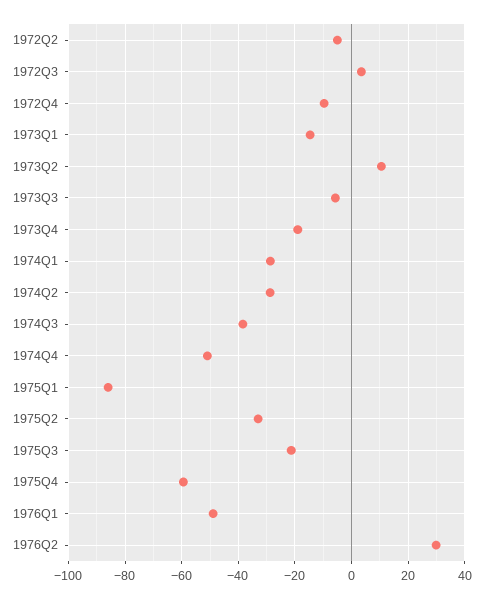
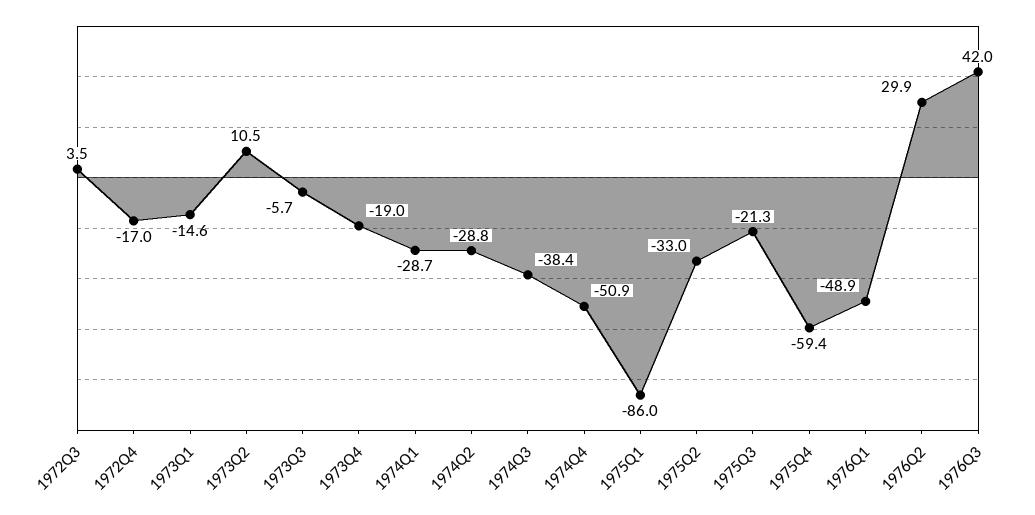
1972Q2: -5 -> none
1972Q4: -10 -> -17
1976Q3: none -> 42

